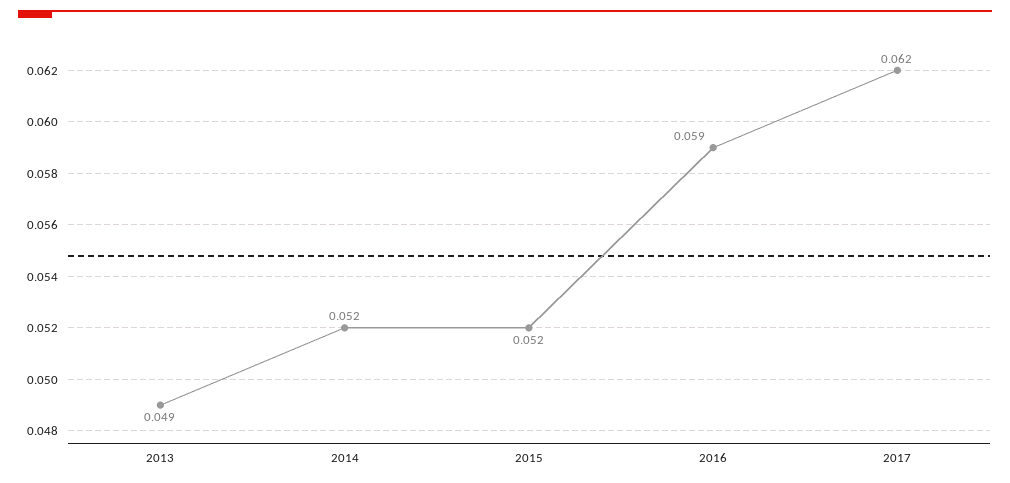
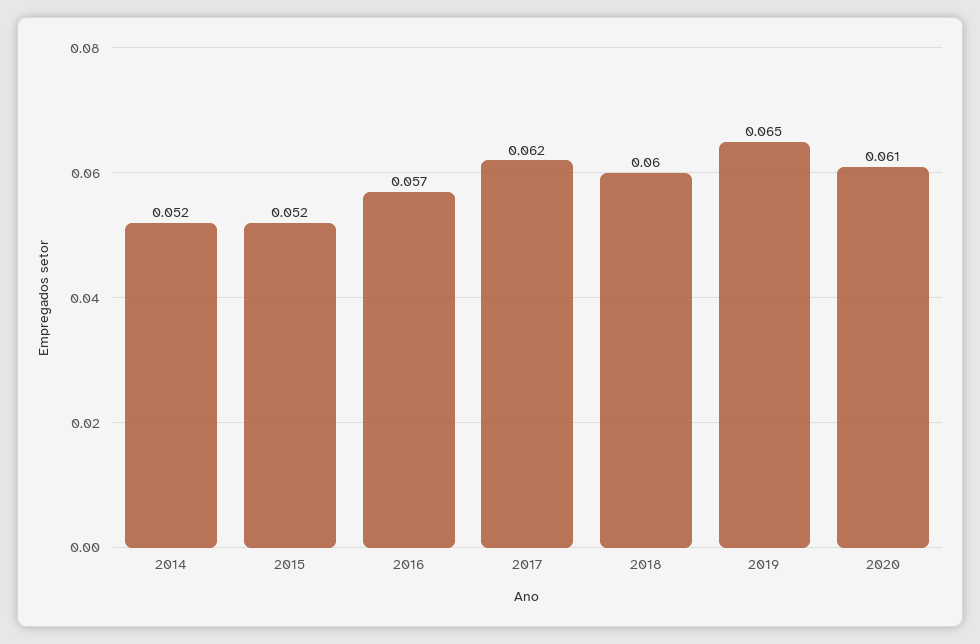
2013: 0.049 -> none
2016: 0.059 -> 0.057
2018: none -> 0.06
2019: none -> 0.065
2020: none -> 0.061

